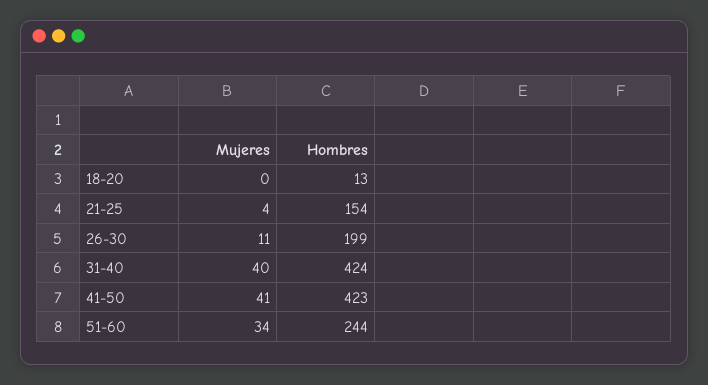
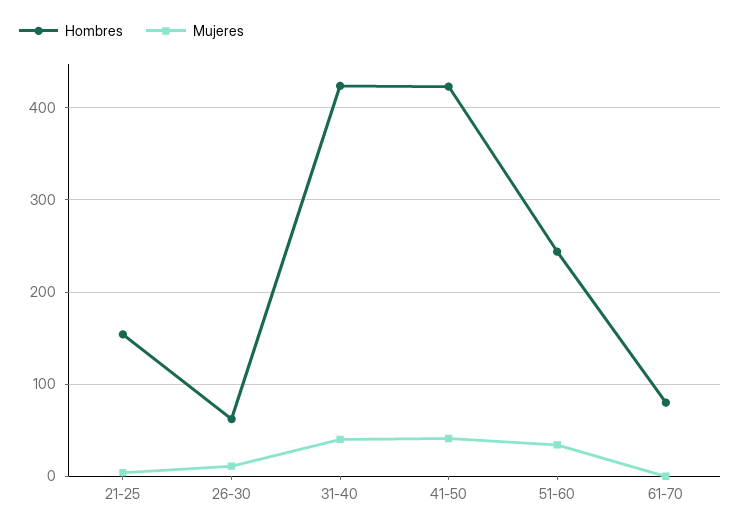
Mujeres, 18-20: 0 -> none
Hombres, 18-20: 13 -> none
Hombres, 26-30: 199 -> 60
Hombres, 61-70: none -> 80
Mujeres, 61-70: none -> 0

